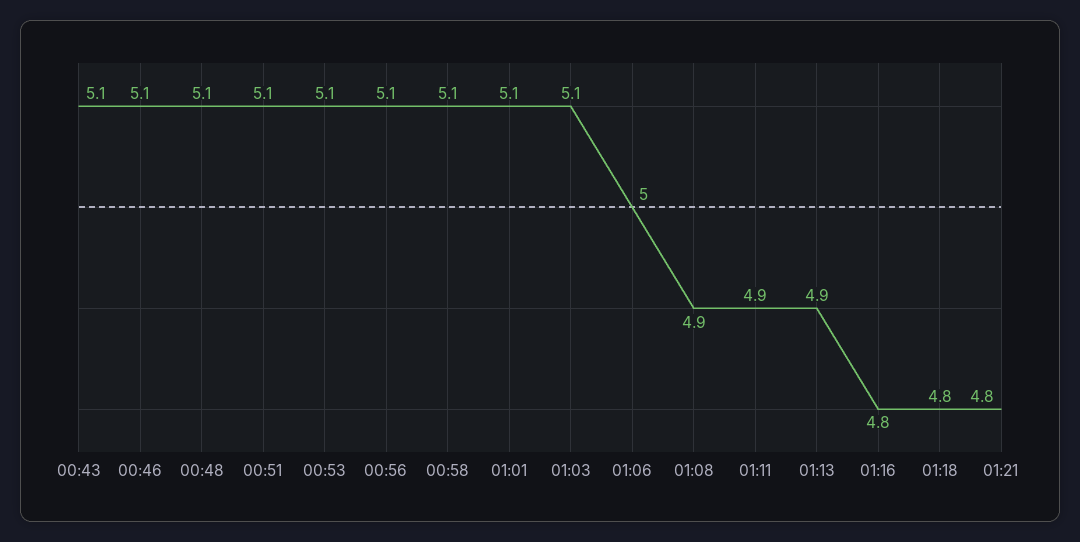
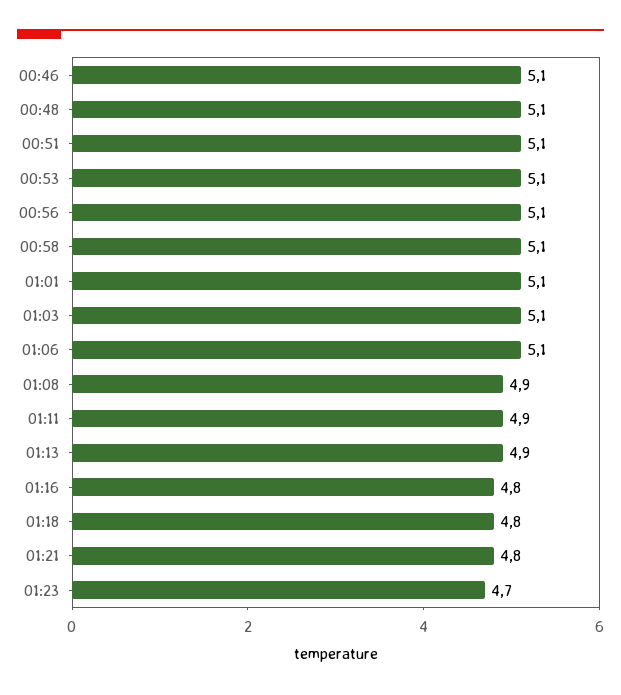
00:43: 5.1 -> none
01:06: 5 -> 5.1
01:23: none -> 4.7

